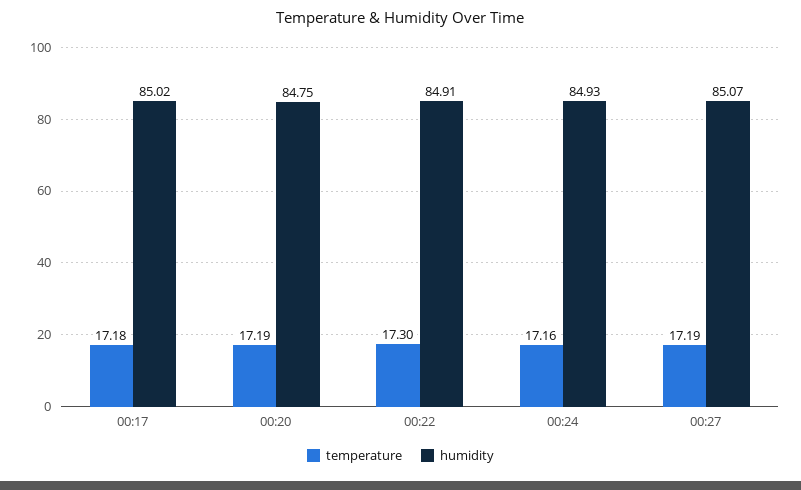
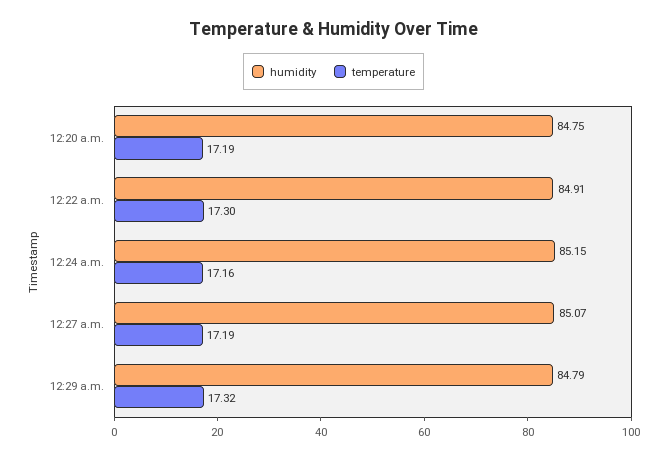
temperature, 00:17: 17.18 -> none
humidity, 00:17: 85.02 -> none
humidity, 00:24: 84.93 -> 85.15
humidity, 12:29 a.m.: none -> 84.79
temperature, 12:29 a.m.: none -> 17.32

